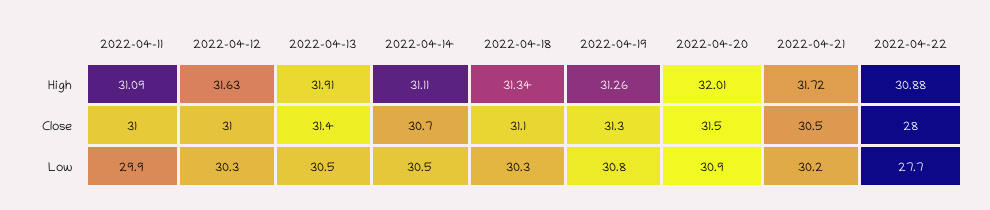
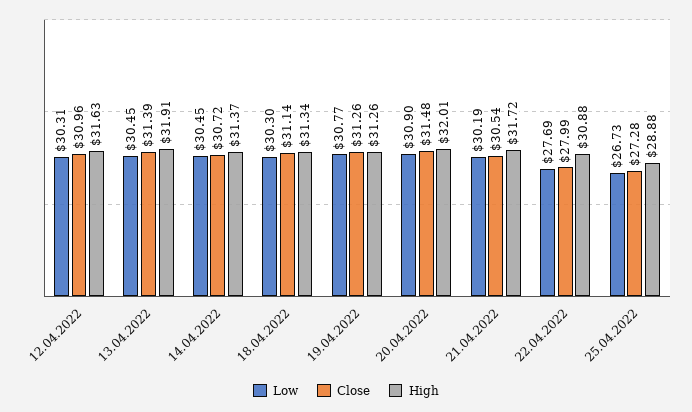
High, 2022-04-11: 31.09 -> none
High, 2022-04-14: 31.11 -> 31.37
Close, 2022-04-11: 31 -> none
Low, 2022-04-11: 29.9 -> none
Low, 25.04.2022: none -> 26.73
Close, 25.04.2022: none -> 27.28
High, 25.04.2022: none -> 28.88

